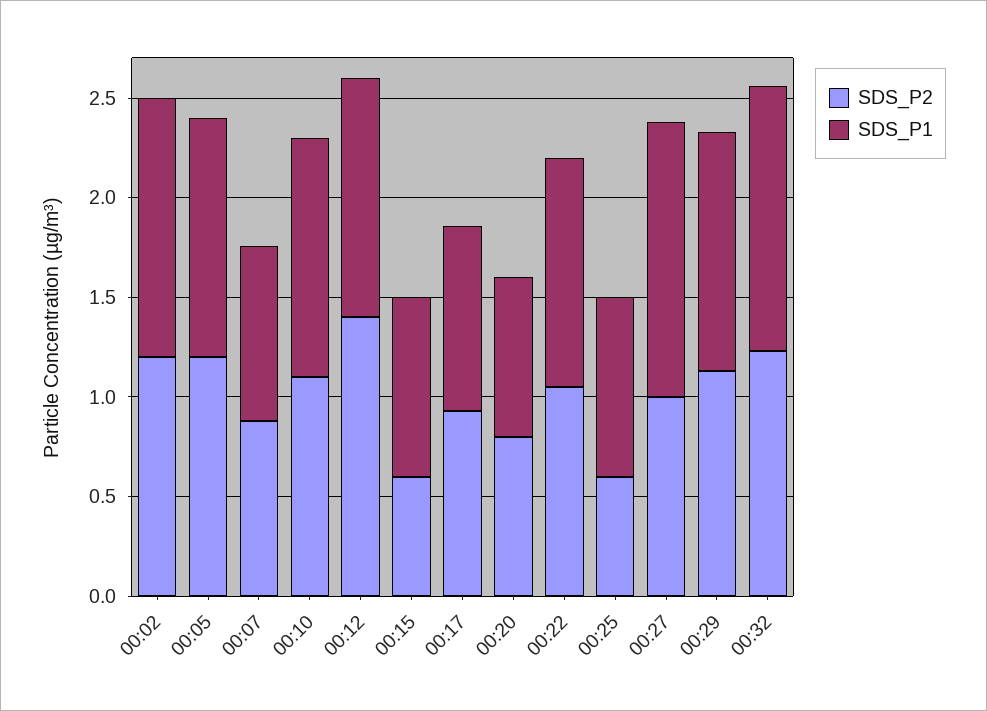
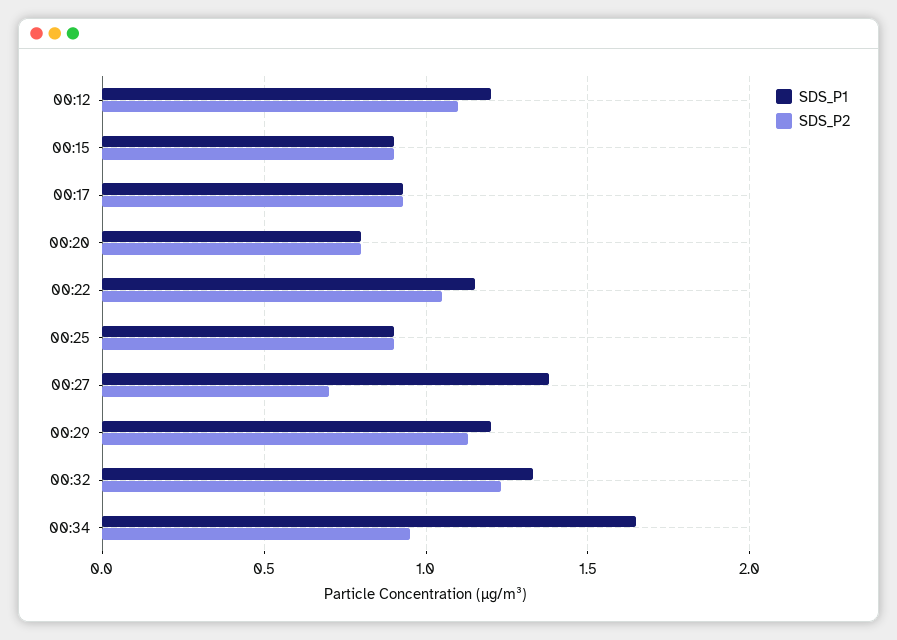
SDS_P2, 00:02: 1.2 -> none
SDS_P1, 00:02: 1.3 -> none
SDS_P2, 00:05: 1.2 -> none
SDS_P1, 00:05: 1.2 -> none
SDS_P2, 00:07: 0.9 -> none
SDS_P1, 00:07: 0.9 -> none
SDS_P2, 00:10: 1.1 -> none
SDS_P1, 00:10: 1.2 -> none
SDS_P2, 00:12: 1.4 -> 1.1
SDS_P2, 00:15: 0.6 -> 0.9
SDS_P2, 00:25: 0.6 -> 0.9
SDS_P2, 00:27: 1 -> 0.7
SDS_P1, 00:34: none -> 1.65
SDS_P2, 00:34: none -> 0.95

